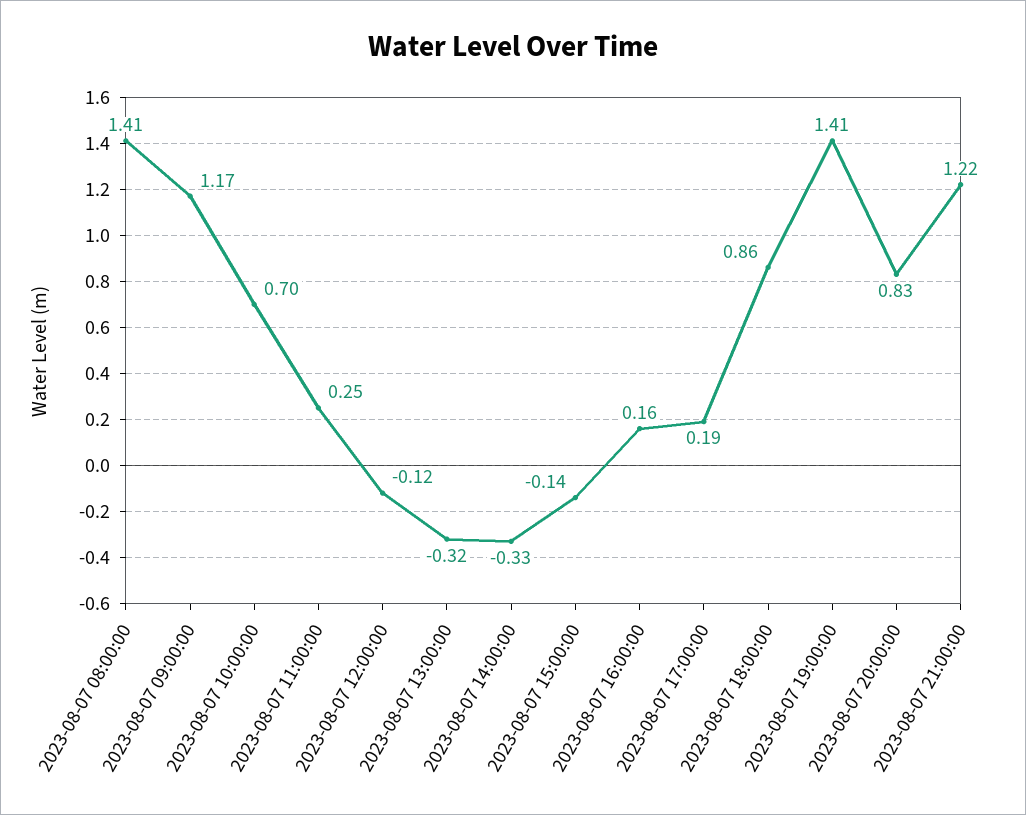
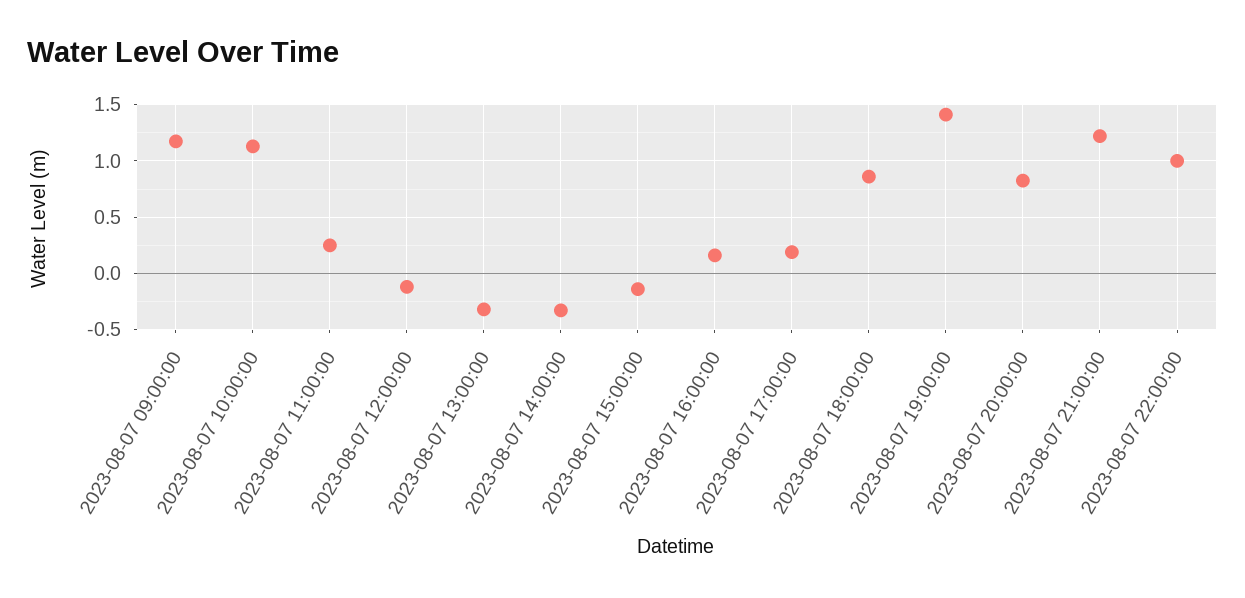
2023-08-07 08:00:00: 1.41 -> none
2023-08-07 10:00:00: 0.7 -> 1.1
2023-08-07 22:00:00: none -> 1

